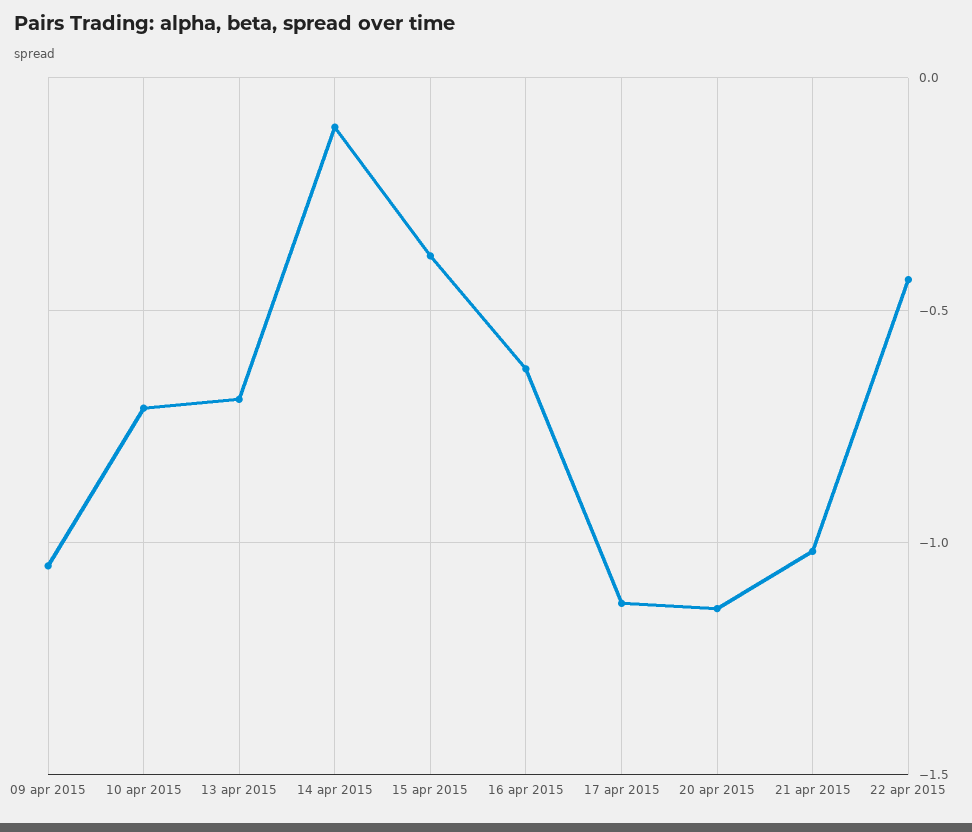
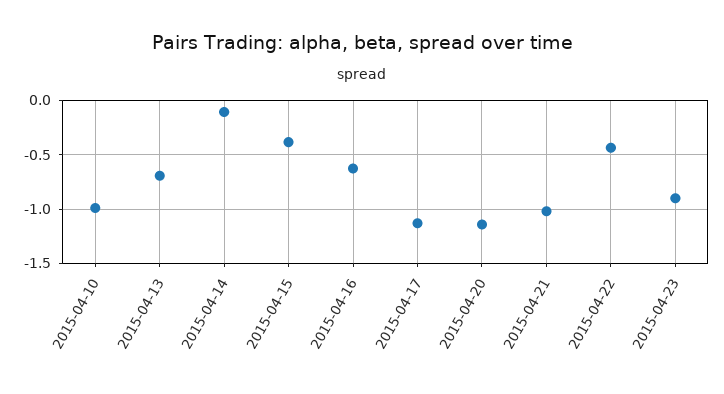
09 apr 2015: -1.05 -> none
10 apr 2015: -0.7 -> -1
2015-04-23: none -> -0.9

